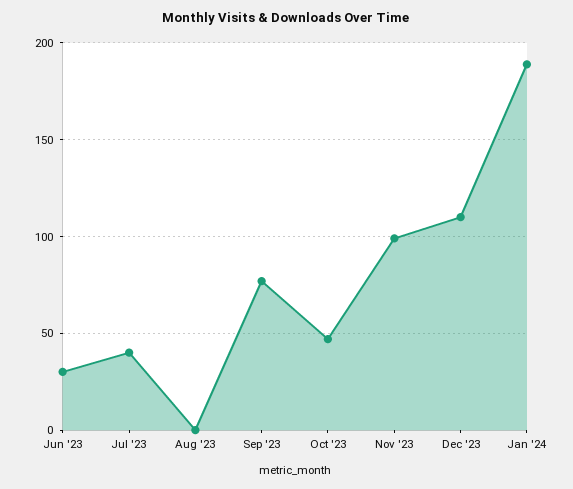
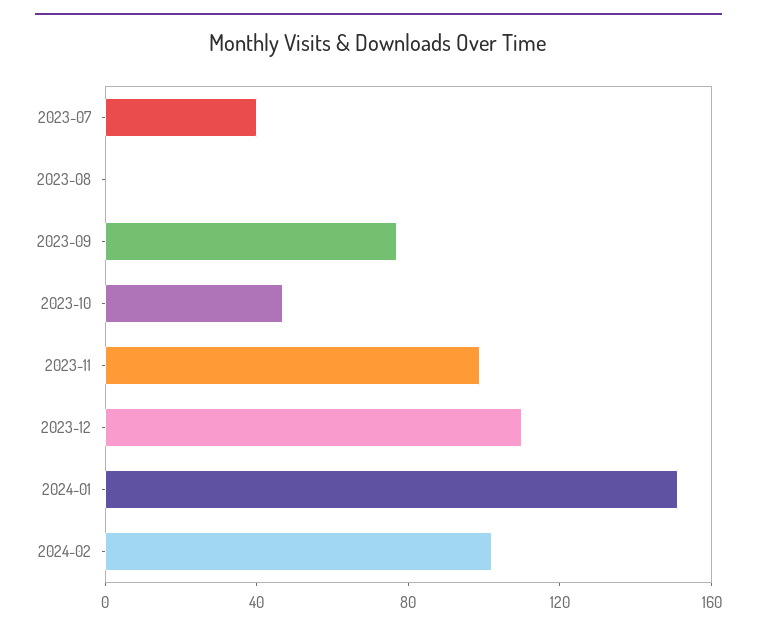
Jun '23: 30 -> none
Jan '24: 190 -> 150
2024-02: none -> 100

